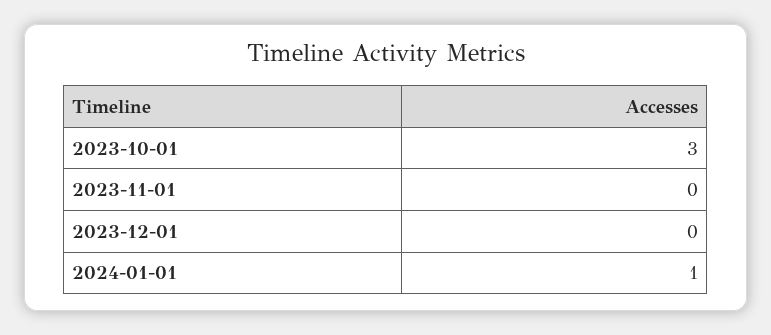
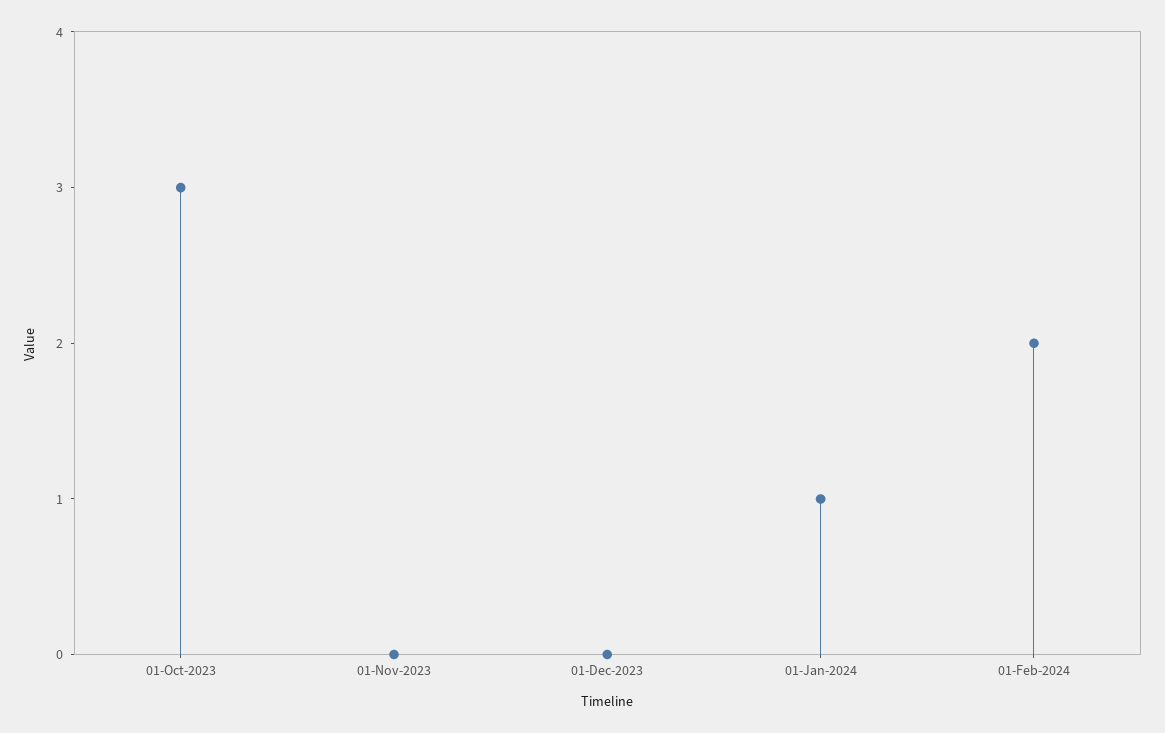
01-Feb-2024: none -> 2

